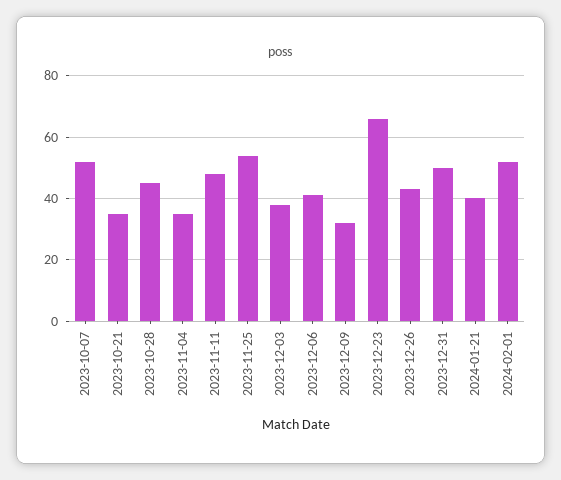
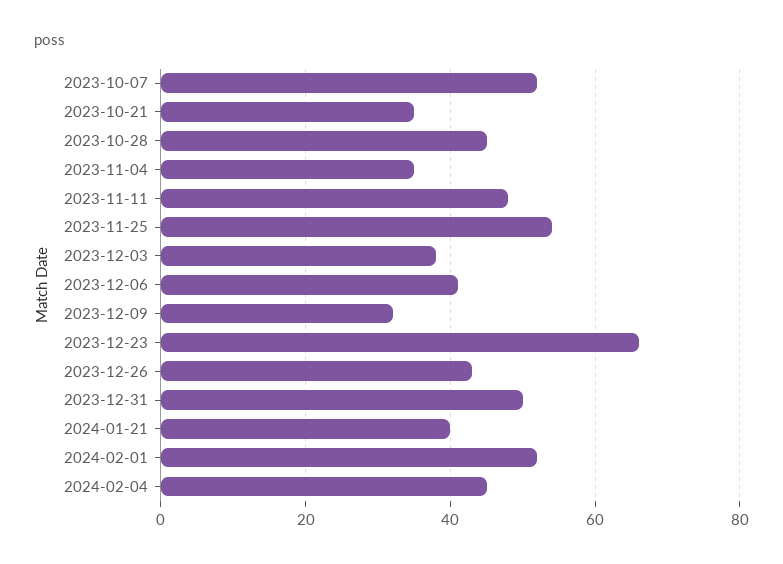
2024-02-04: none -> 45

